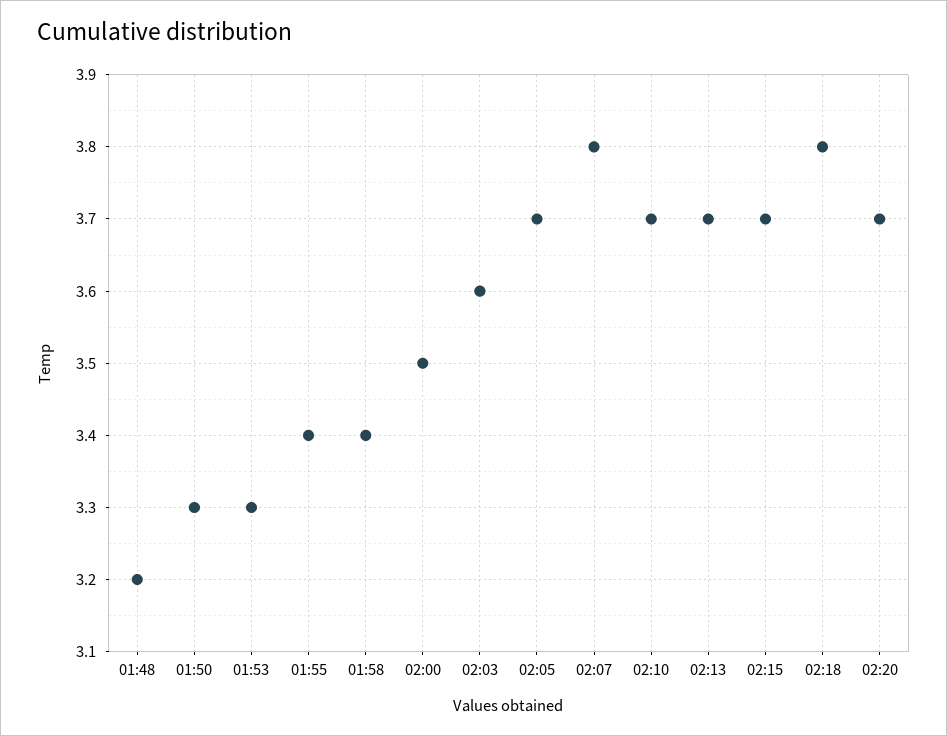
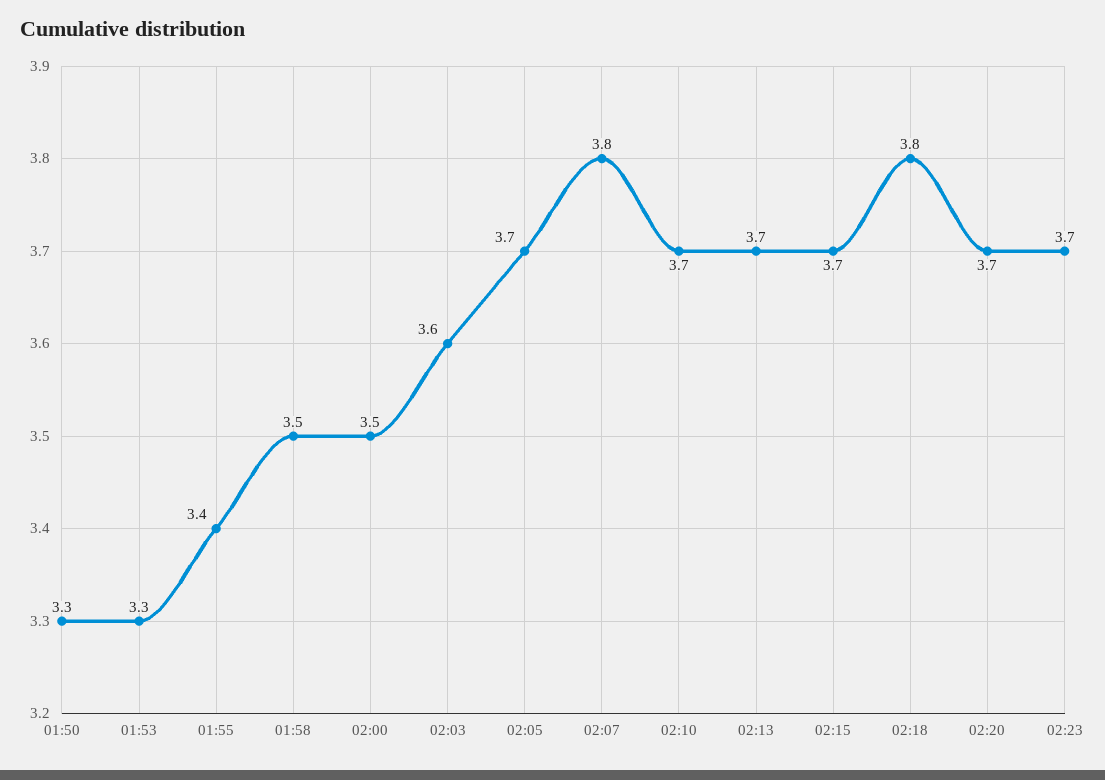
01:48: 3.2 -> none
01:58: 3.4 -> 3.5
02:23: none -> 3.7

